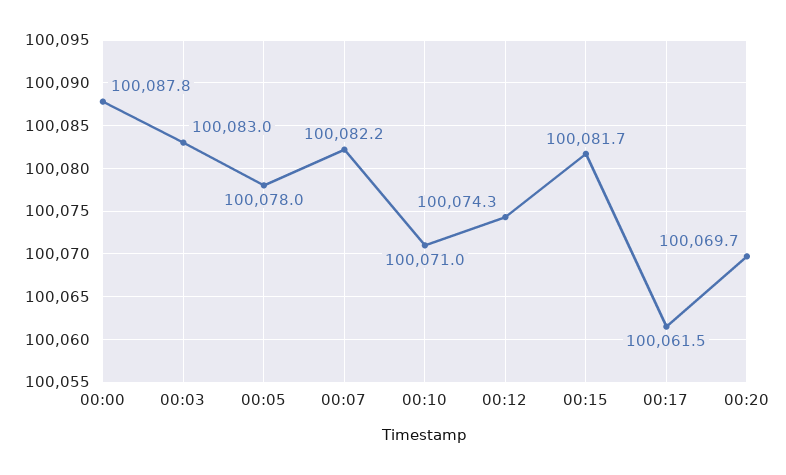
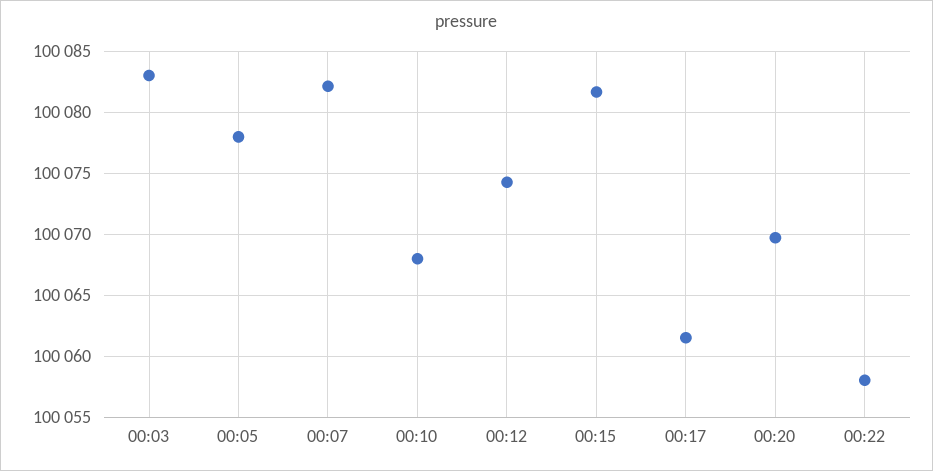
00:00: 100087.8 -> none
00:10: 100071 -> 100068
00:22: none -> 100058

